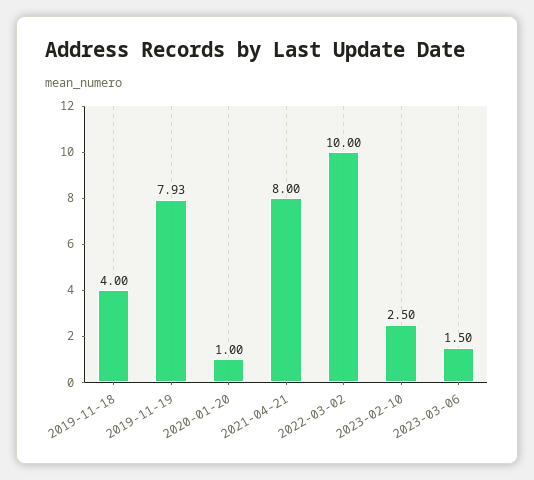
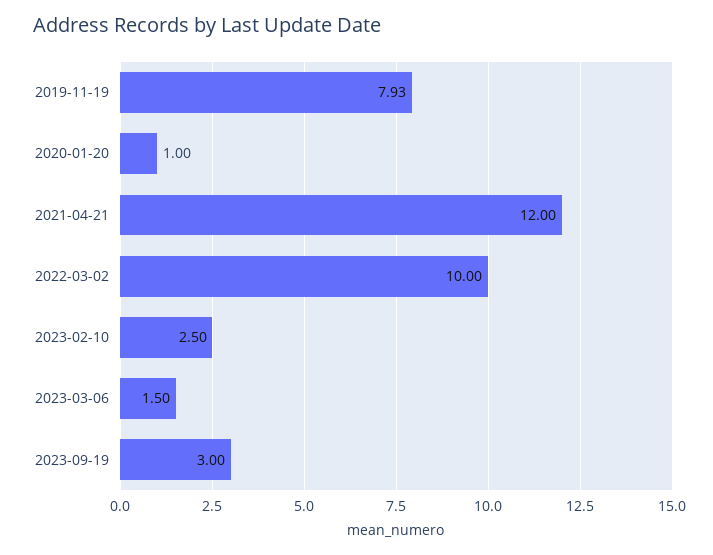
2019-11-18: 4 -> none
2021-04-21: 8 -> 12
2023-09-19: none -> 3

